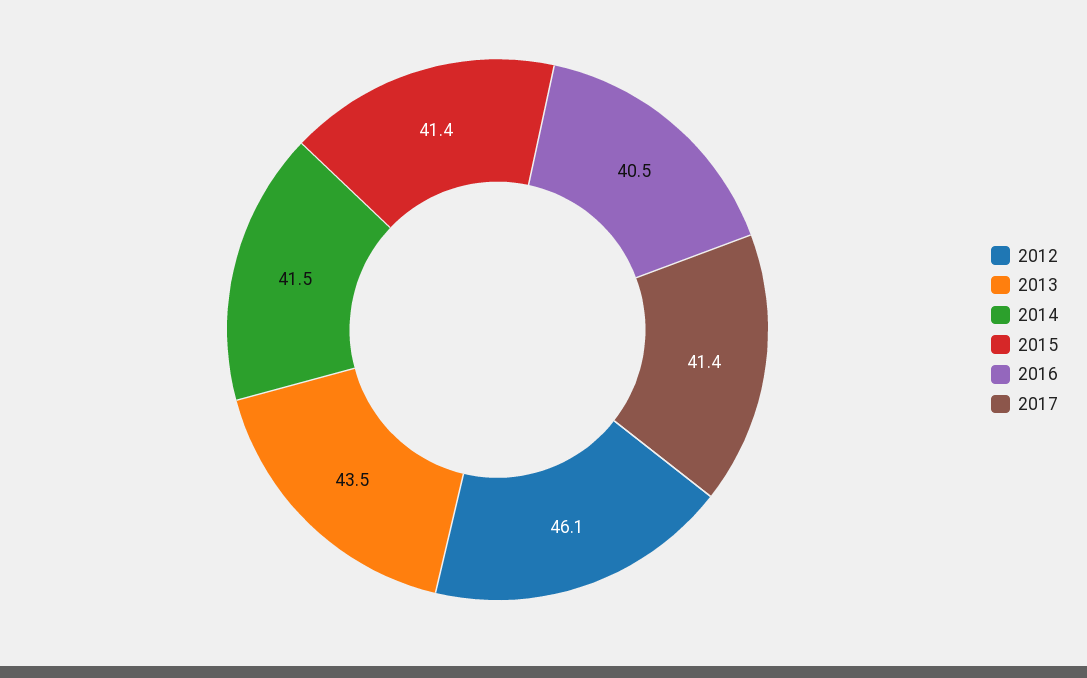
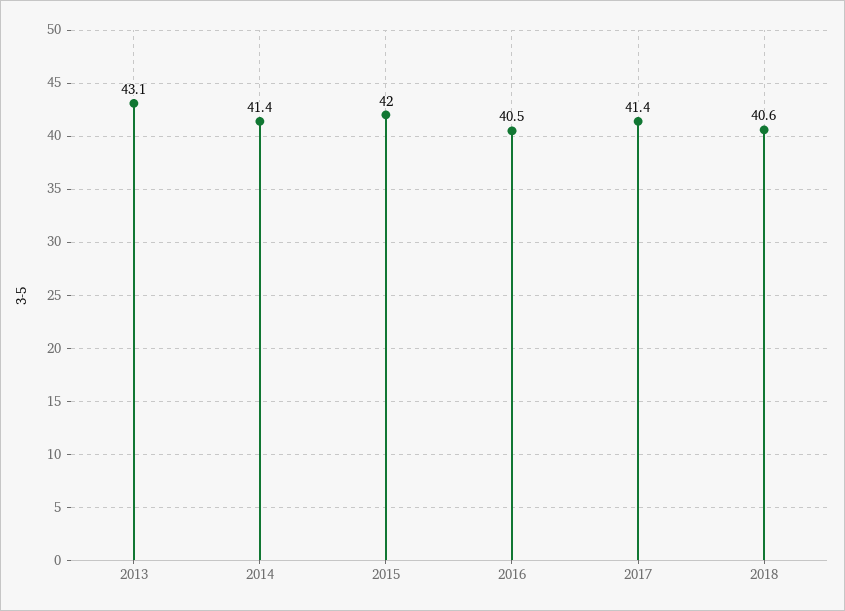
2012: 46.1 -> none
2013: 43.5 -> 43.1
2014: 41.5 -> 41.4
2015: 41.4 -> 42
2018: none -> 40.6

